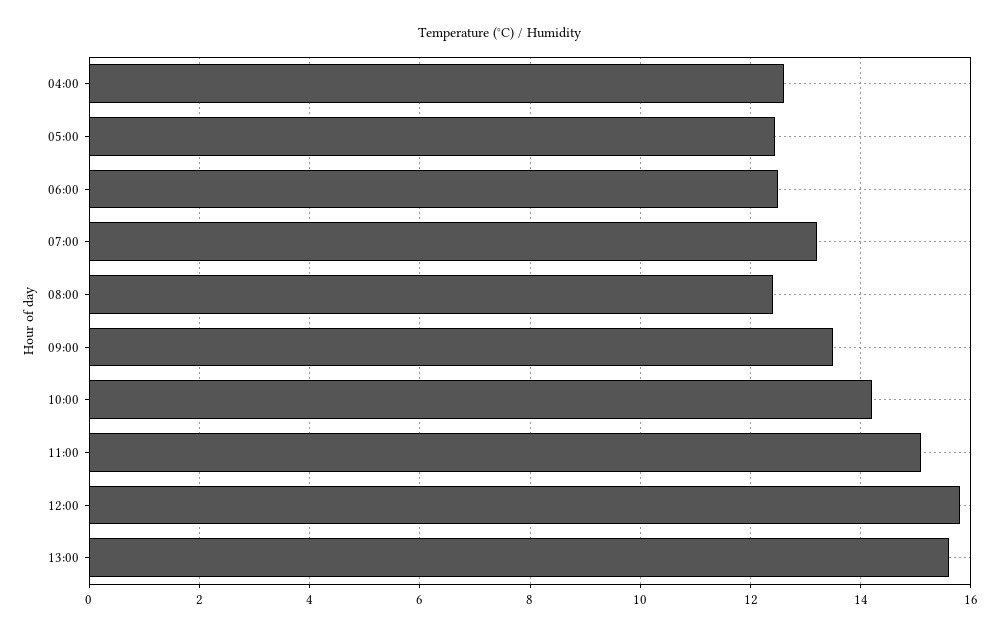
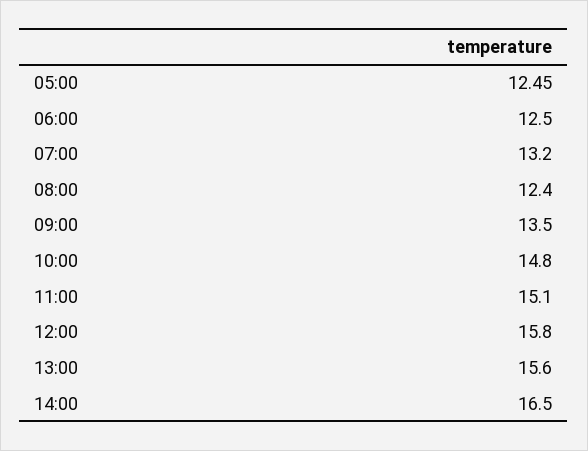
04:00: 12.6 -> none
10:00: 14.2 -> 14.8
14:00: none -> 16.5

